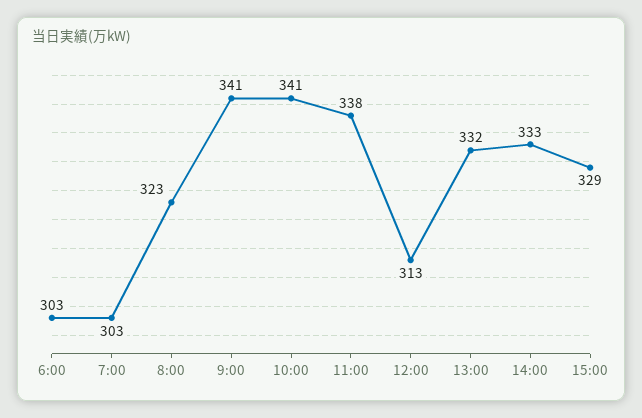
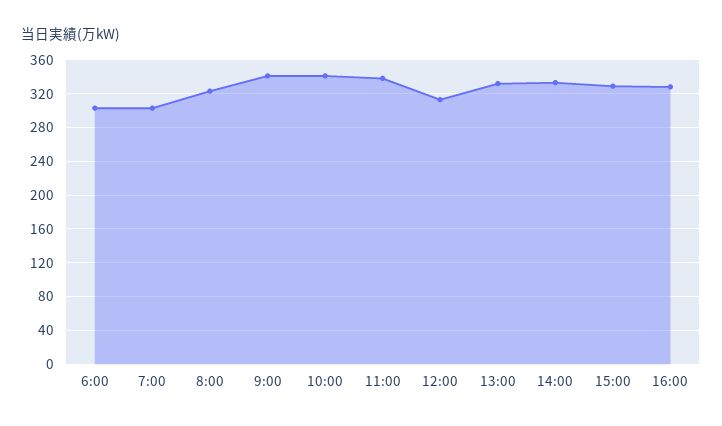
16:00: none -> 330

